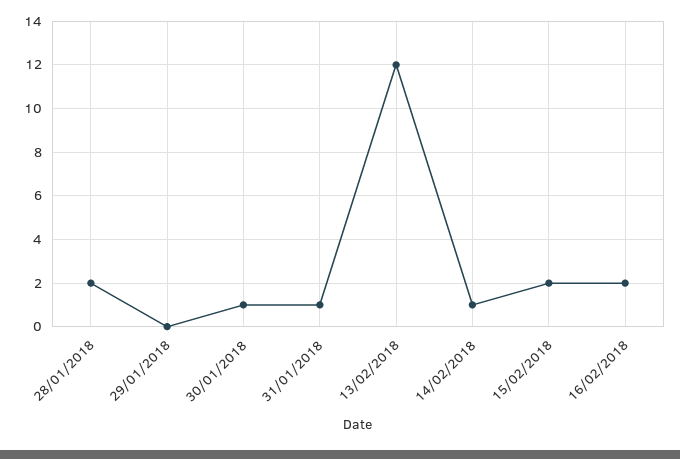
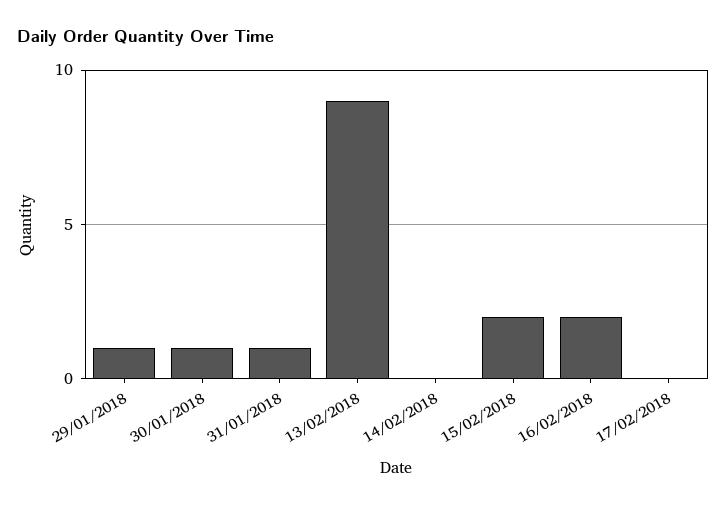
28/01/2018: 2 -> none
29/01/2018: 0 -> 1
13/02/2018: 12 -> 9
14/02/2018: 1 -> 0
17/02/2018: none -> 0

